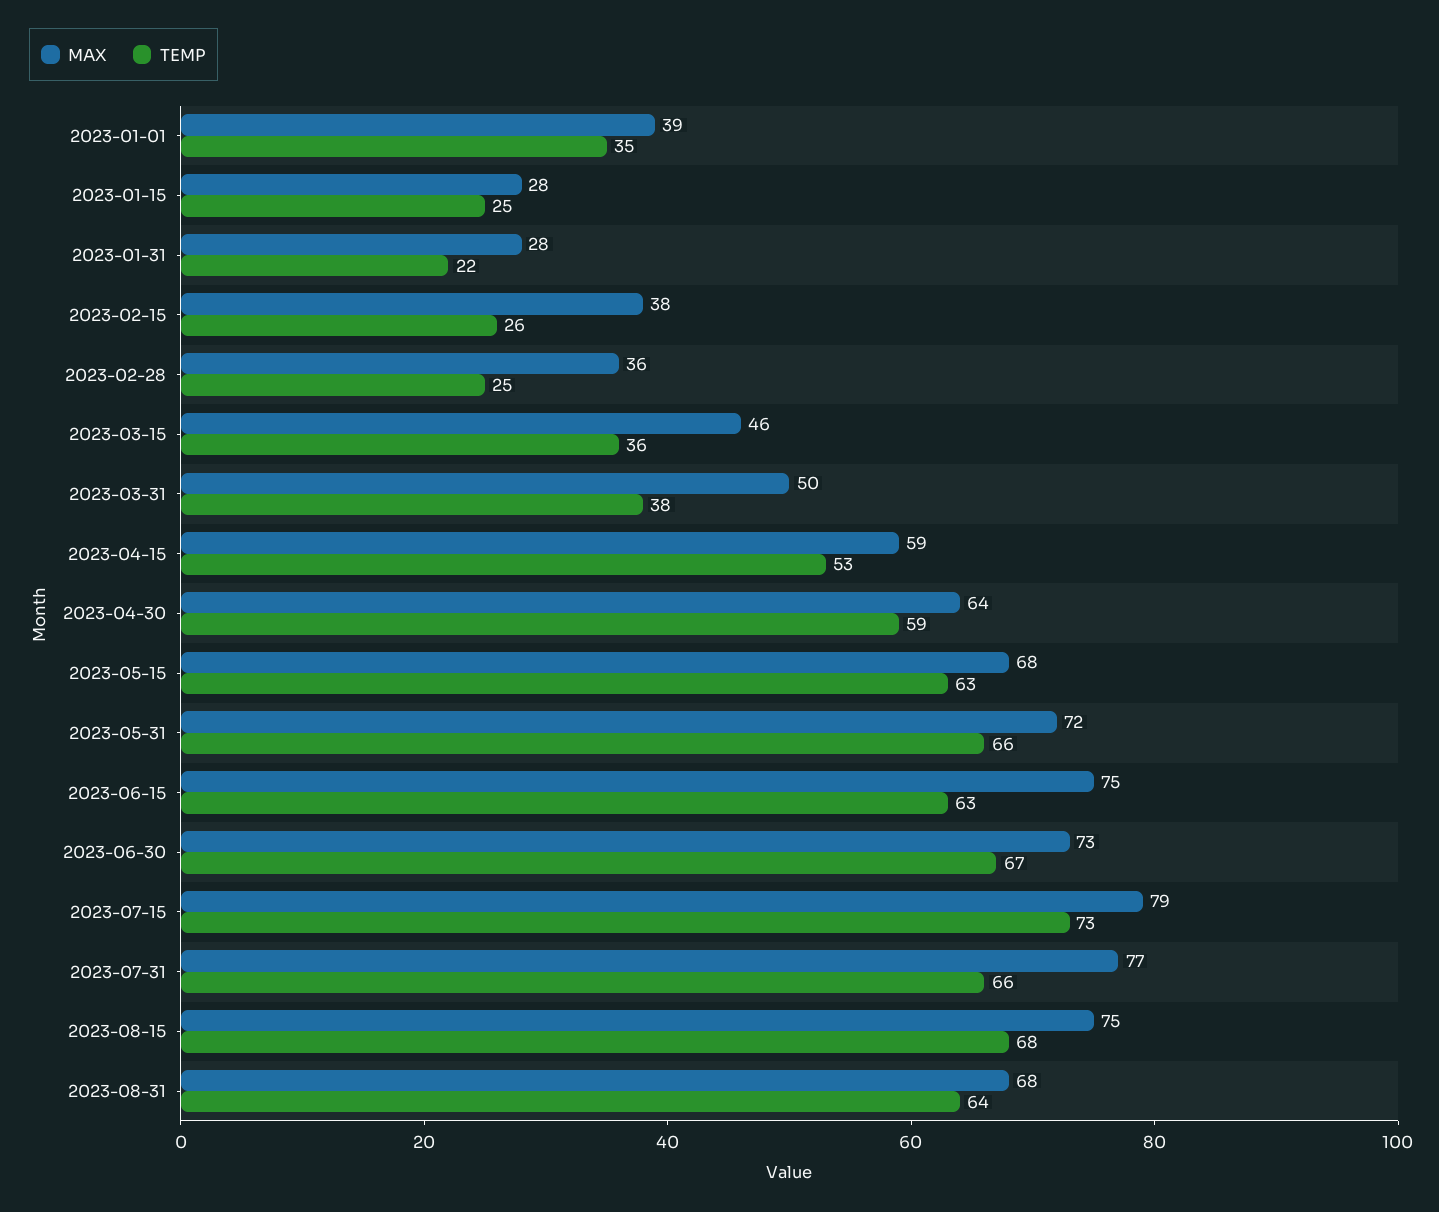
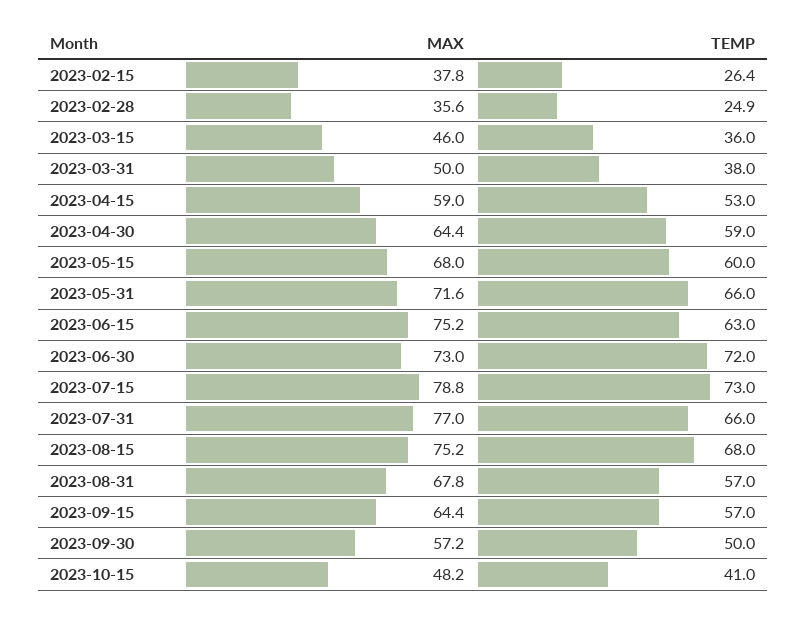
MAX, 2023-01-01: 39 -> none
TEMP, 2023-01-01: 35 -> none
MAX, 2023-01-15: 28 -> none
TEMP, 2023-01-15: 25 -> none
MAX, 2023-01-31: 28 -> none
TEMP, 2023-01-31: 22 -> none
TEMP, 2023-05-15: 63 -> 60
TEMP, 2023-06-30: 67 -> 72
TEMP, 2023-08-31: 64 -> 57
MAX, 2023-09-15: none -> 64.4
TEMP, 2023-09-15: none -> 57
MAX, 2023-09-30: none -> 57.2
TEMP, 2023-09-30: none -> 50
MAX, 2023-10-15: none -> 48.2
TEMP, 2023-10-15: none -> 41

